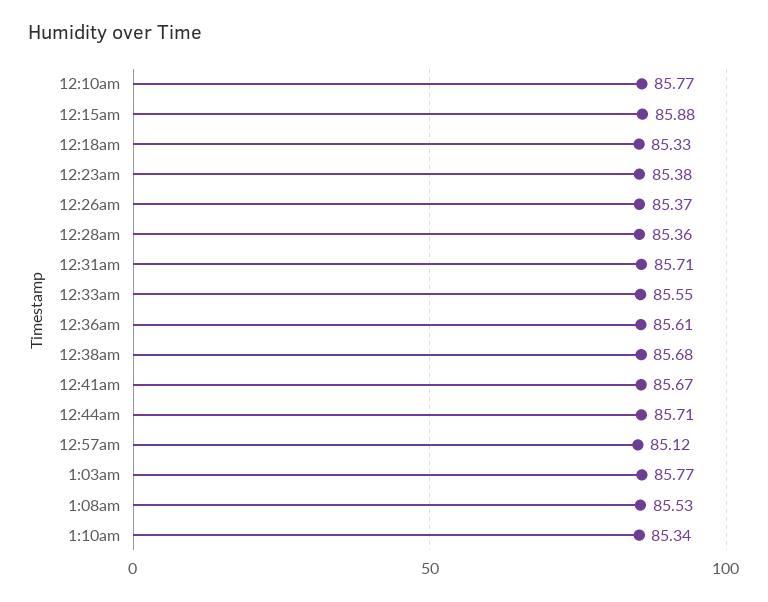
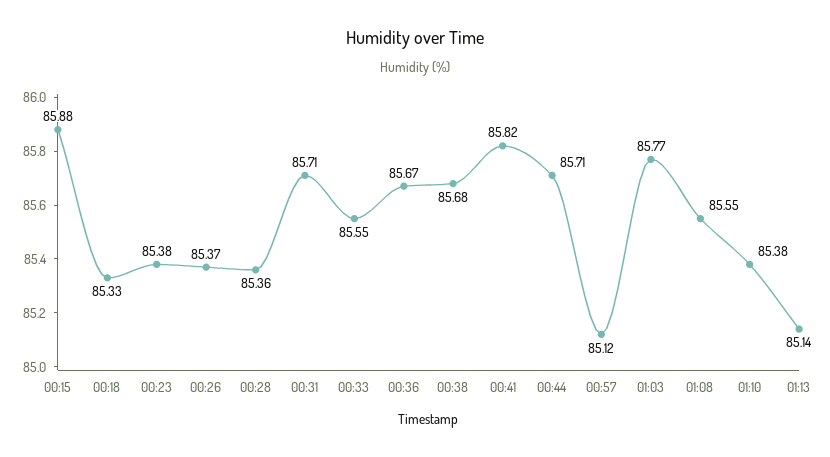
12:10am: 85.77 -> none
12:36am: 85.61 -> 85.67
12:41am: 85.67 -> 85.82
1:08am: 85.53 -> 85.55
1:10am: 85.34 -> 85.38
01:13: none -> 85.14

